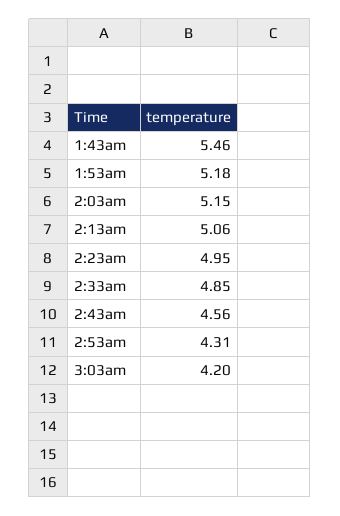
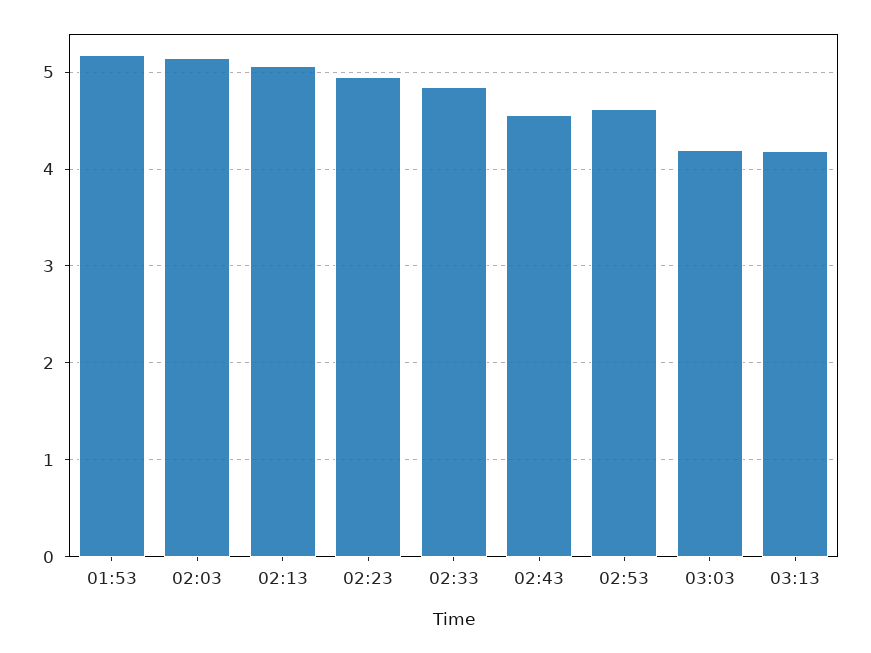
1:43am: 5.46 -> none
2:53am: 4.31 -> 4.6
03:13: none -> 4.2

